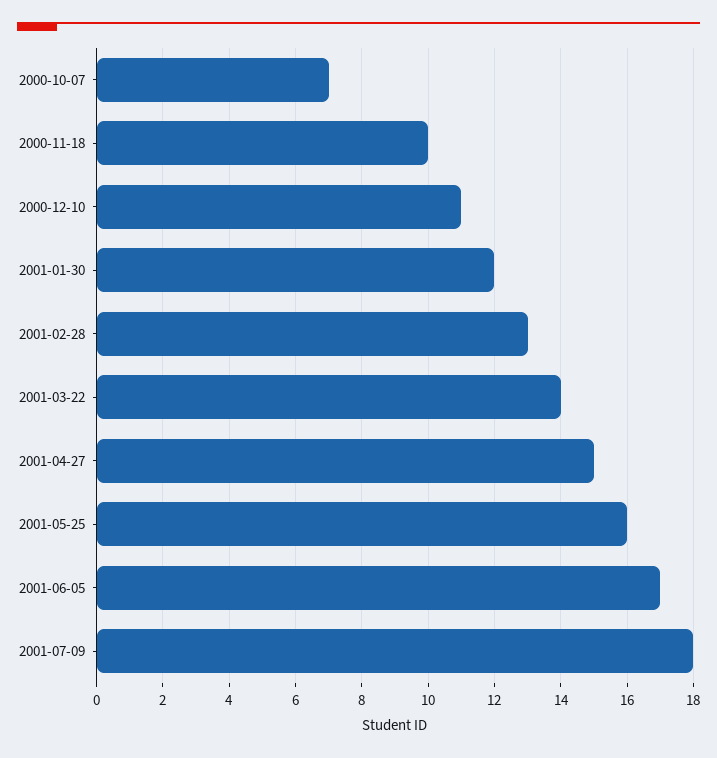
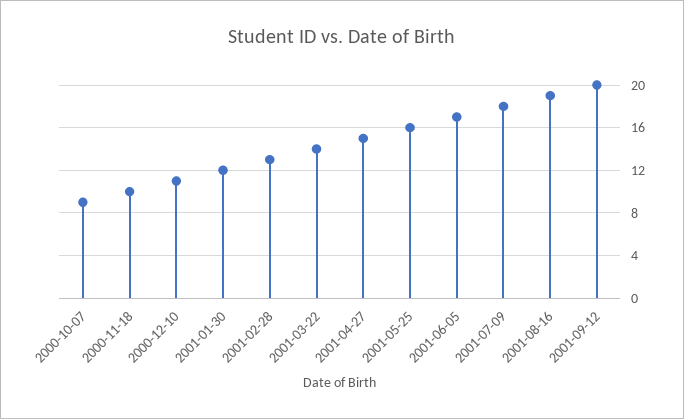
2000-10-07: 7 -> 9
2001-08-16: none -> 19
2001-09-12: none -> 20

